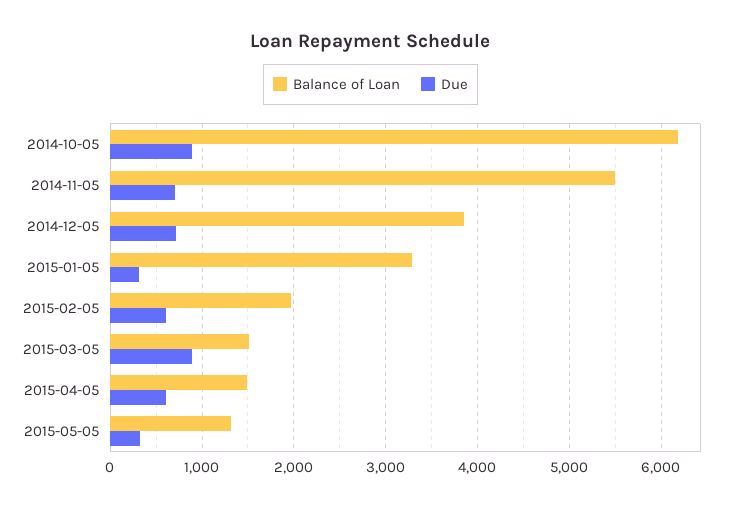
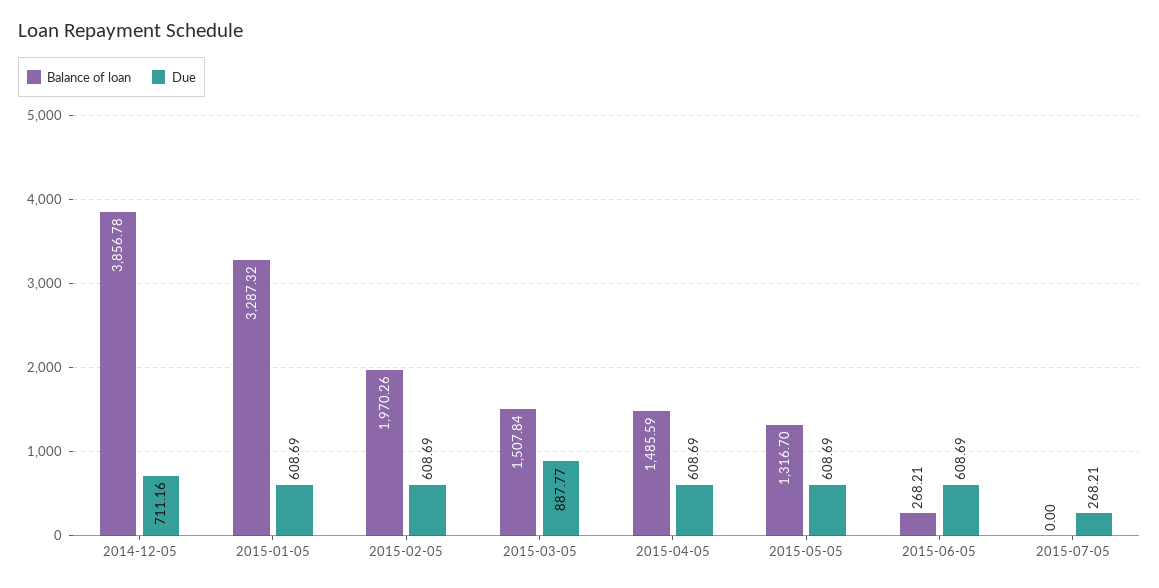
Balance of Loan, 2014-10-05: 6200 -> none
Due, 2014-10-05: 900 -> none
Balance of Loan, 2014-11-05: 5500 -> none
Due, 2014-11-05: 700 -> none
Due, 2015-01-05: 300 -> 608.69
Due, 2015-05-05: 300 -> 608.69
Balance of Loan, 2015-06-05: none -> 268.21
Due, 2015-06-05: none -> 608.69
Balance of Loan, 2015-07-05: none -> 0
Due, 2015-07-05: none -> 268.21

